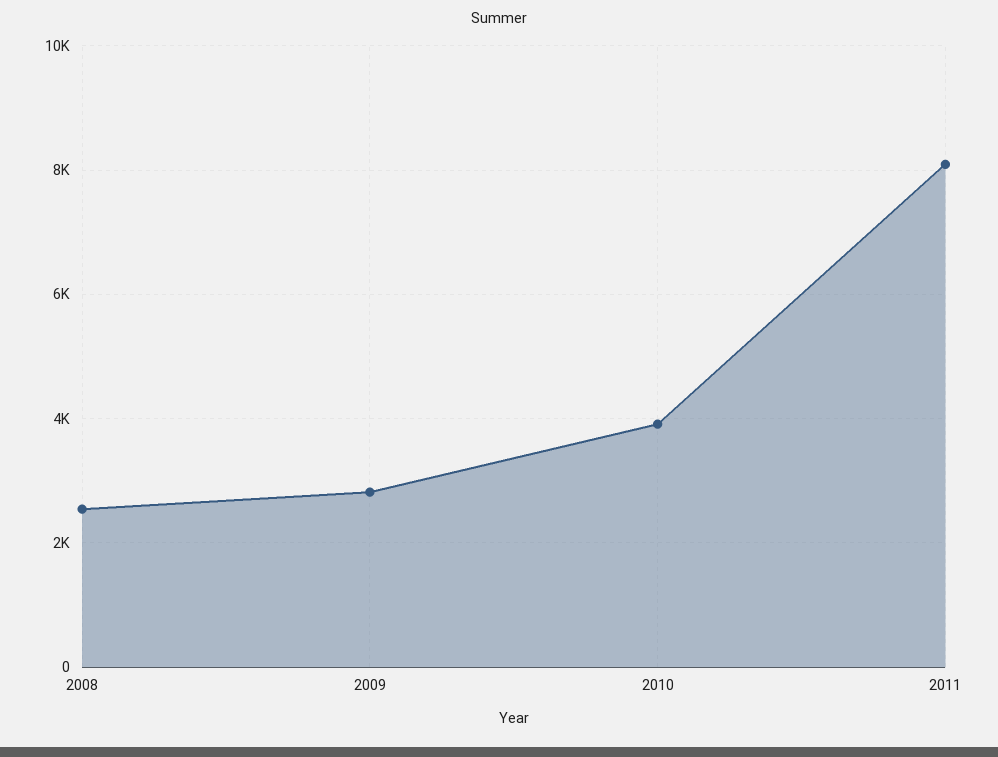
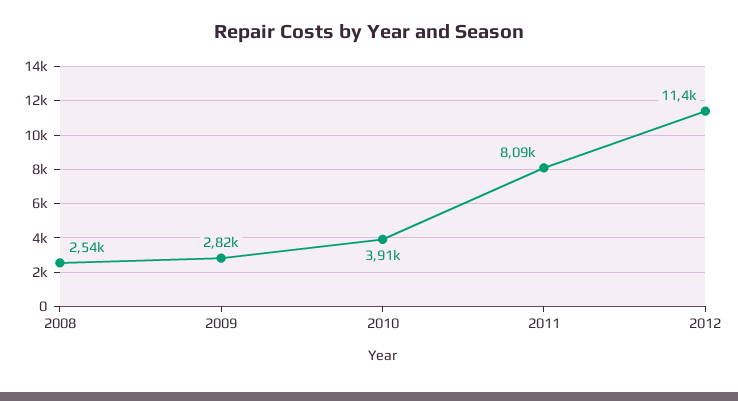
2012: none -> 11400

